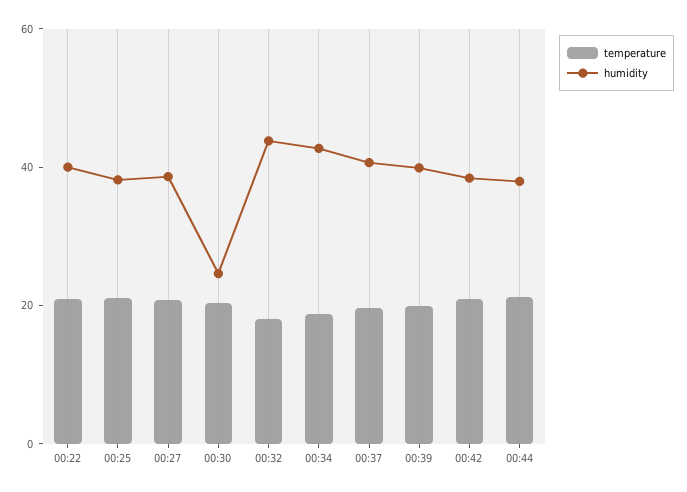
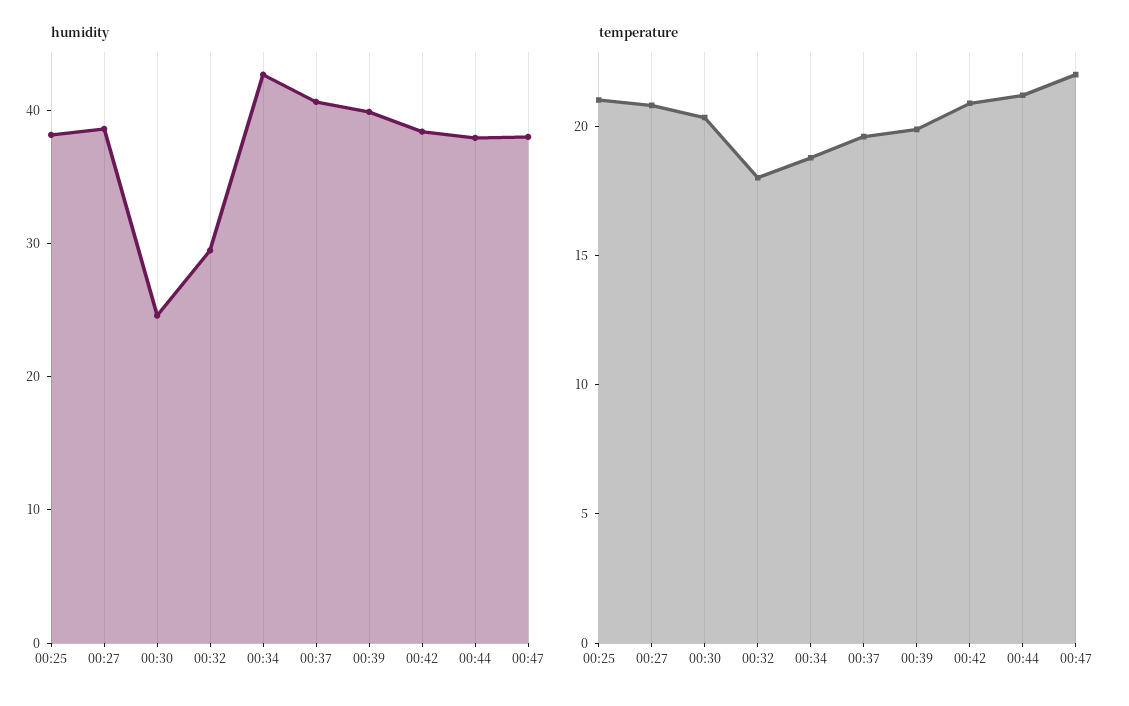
temperature, 00:22: 20 -> none
humidity, 00:22: 40 -> none
humidity, 00:32: 45 -> 30
humidity, 00:47: none -> 38
temperature, 00:47: none -> 22

